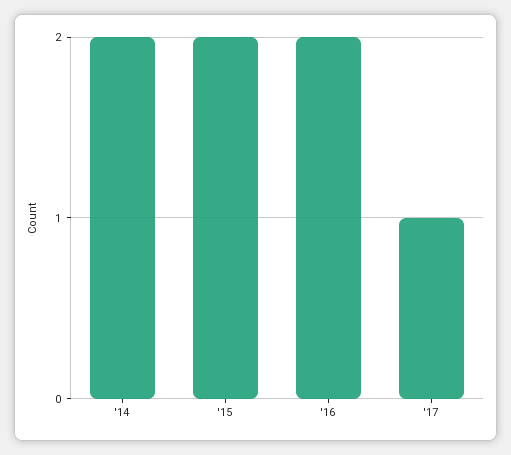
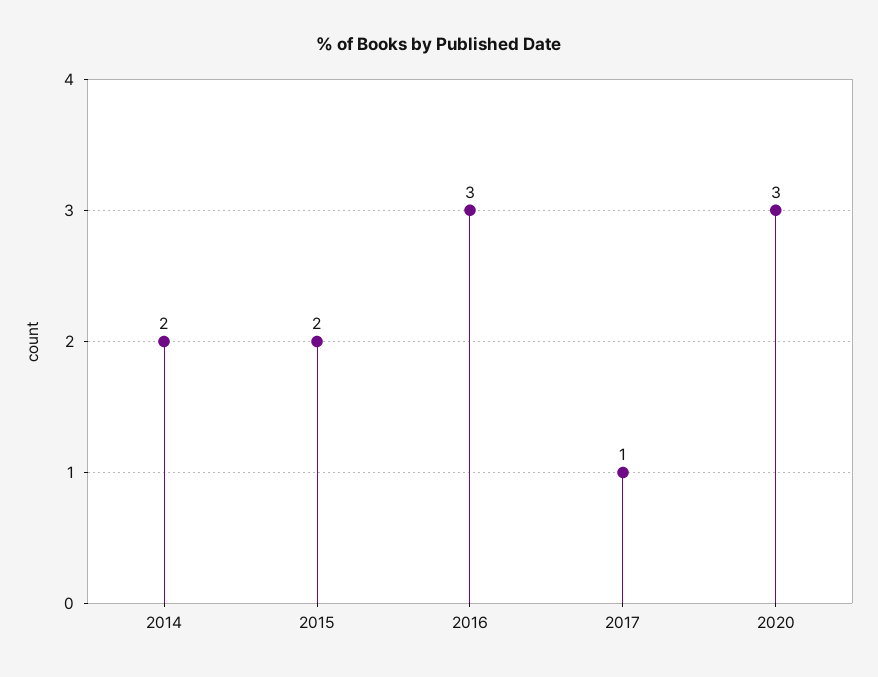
'16: 2 -> 3
2020: none -> 3

